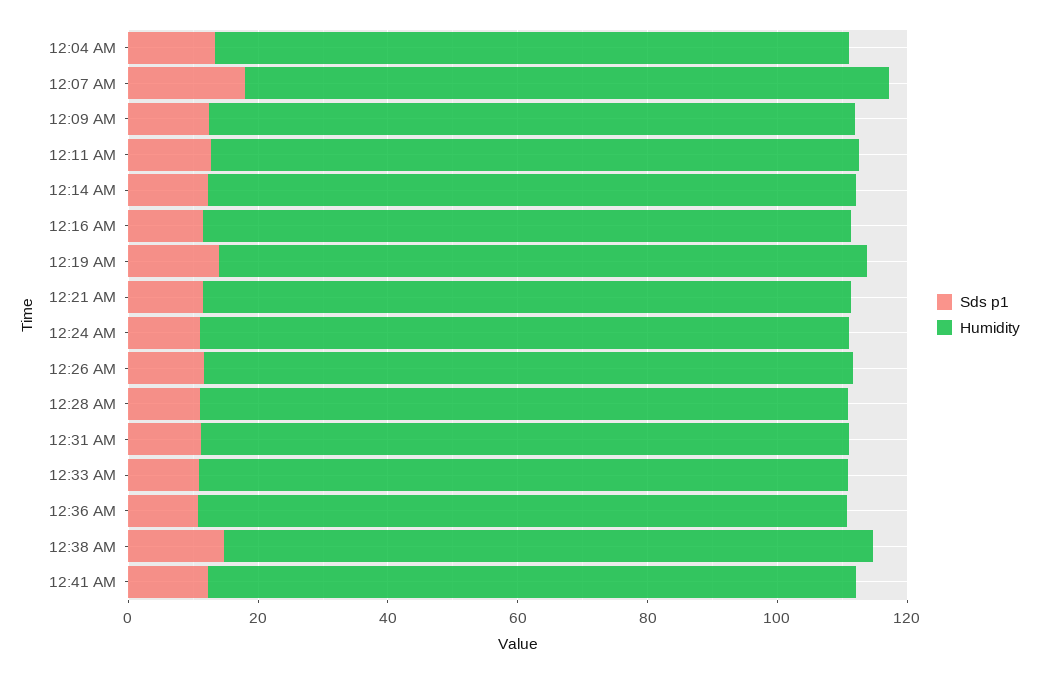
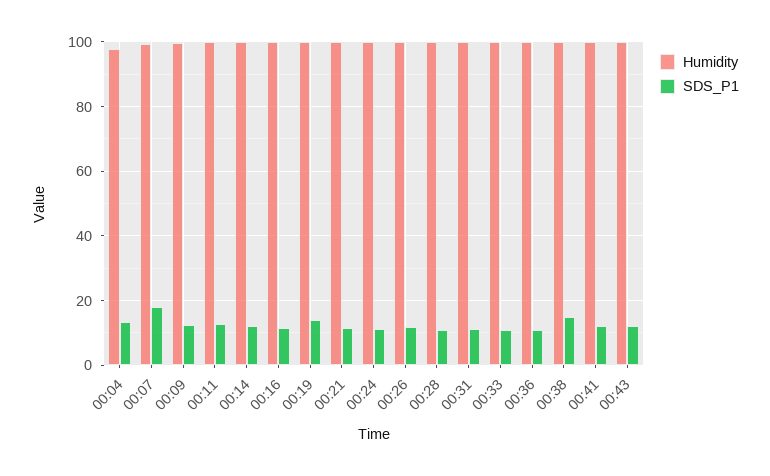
Humidity, 00:43: none -> 100
Sds p1, 00:43: none -> 12

